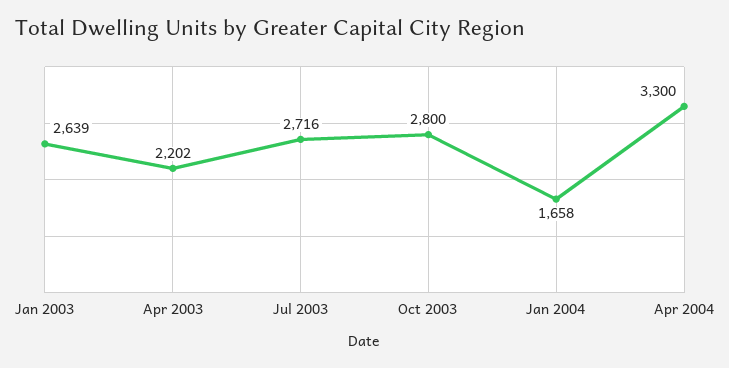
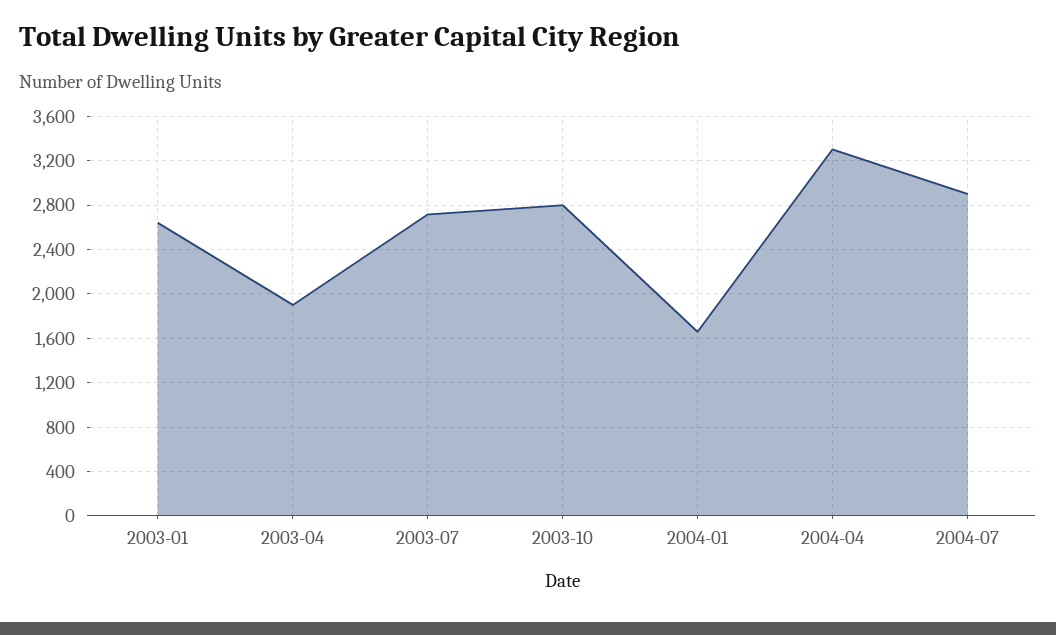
Apr 2003: 2202 -> 1900
2004-07: none -> 2900

